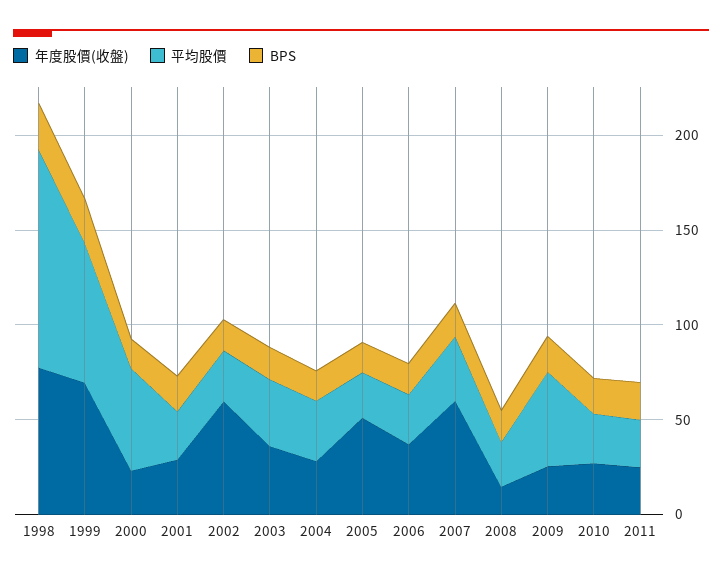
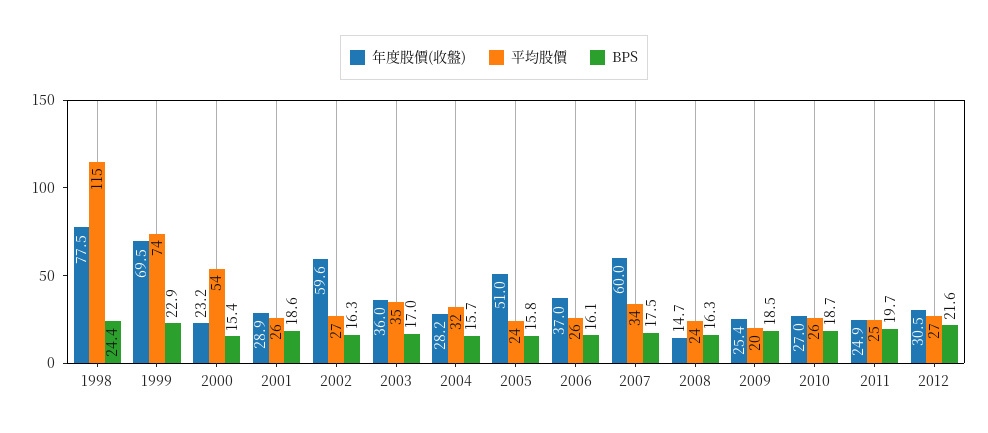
平均股價, 2009: 50 -> 20
年度股價(收盤), 2012: none -> 30.5
平均股價, 2012: none -> 27
BPS, 2012: none -> 21.6

